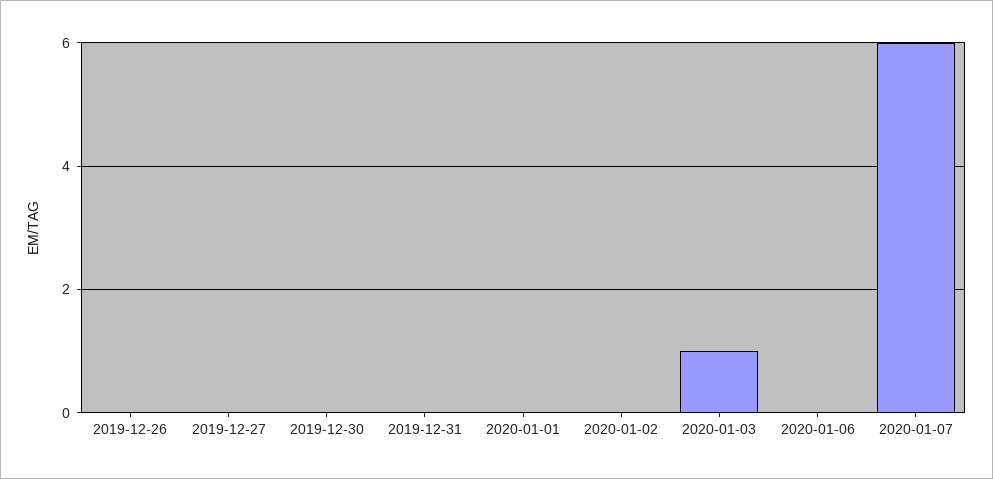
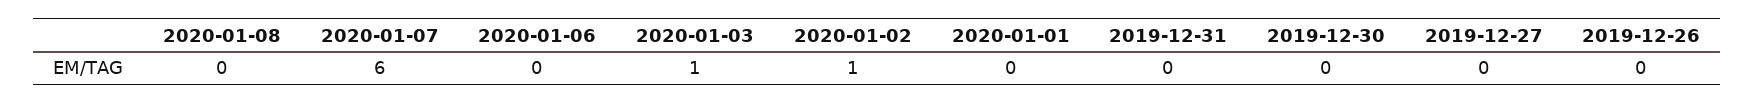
2020-01-02: 0 -> 1
2020-01-08: none -> 0

